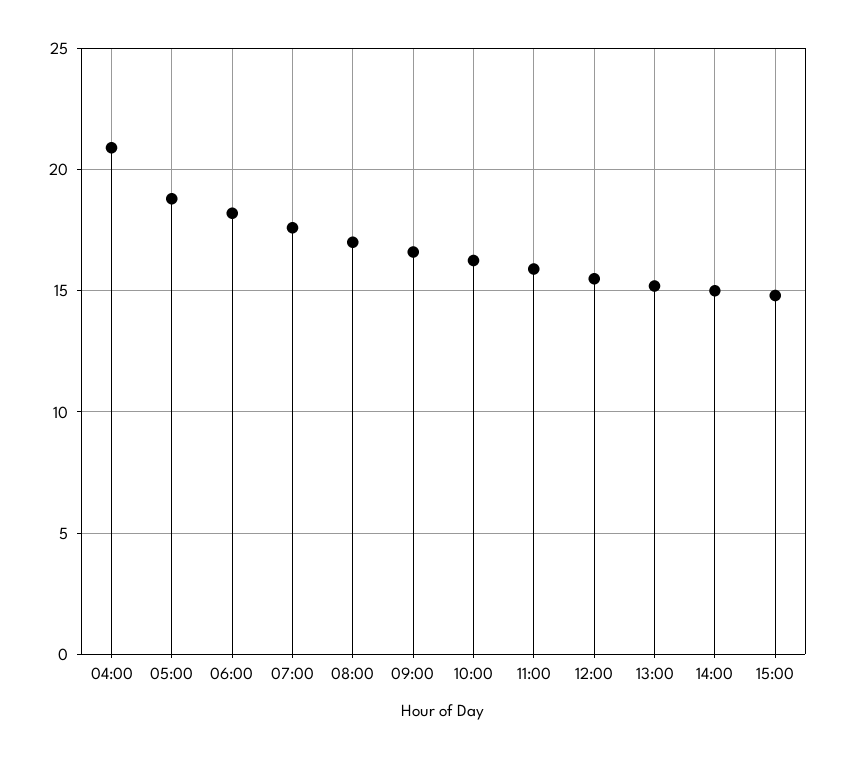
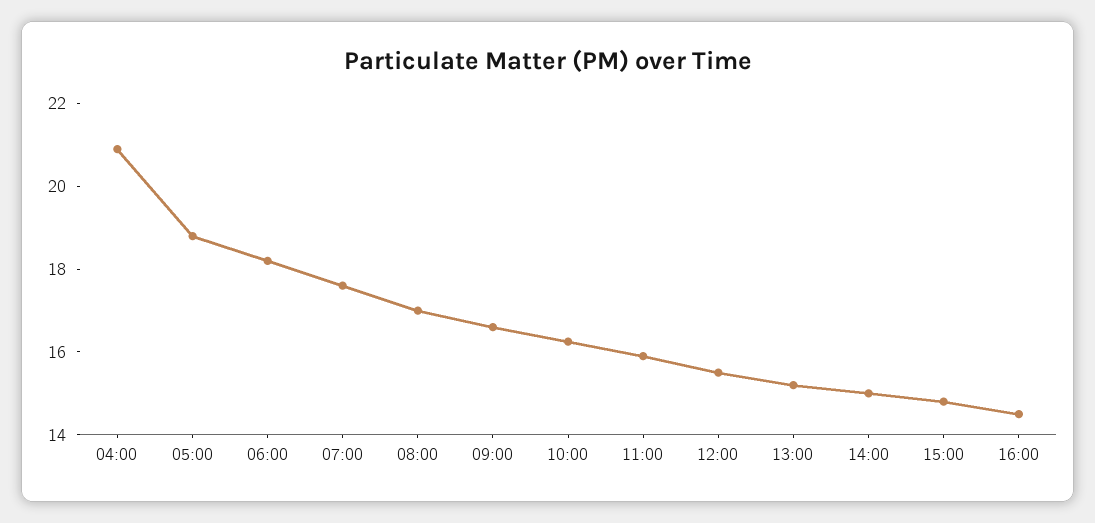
16:00: none -> 14.5

